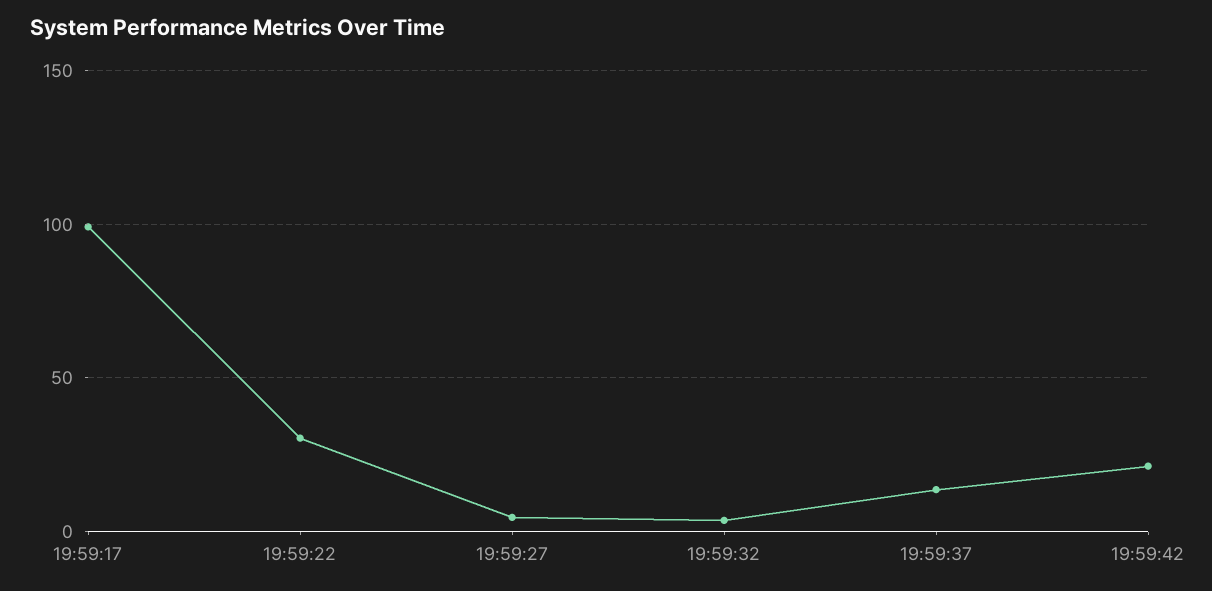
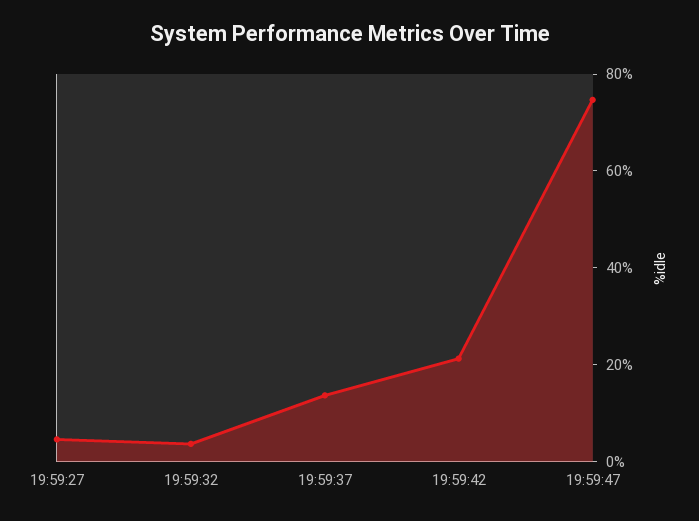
19:59:17: 100 -> none
19:59:22: 30 -> none
19:59:47: none -> 75

